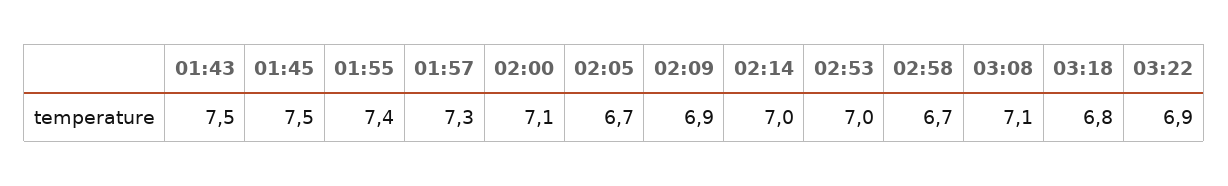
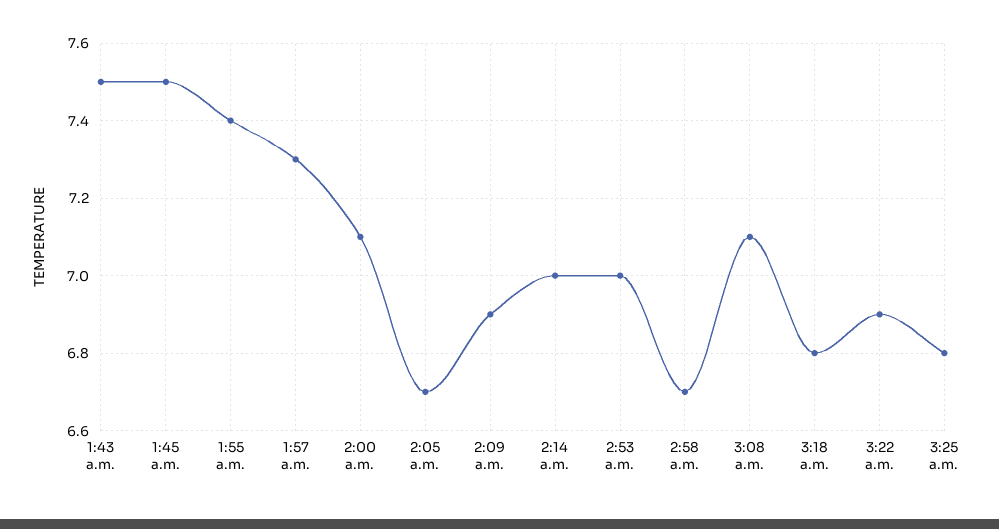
3:25 a.m.: none -> 6.8

